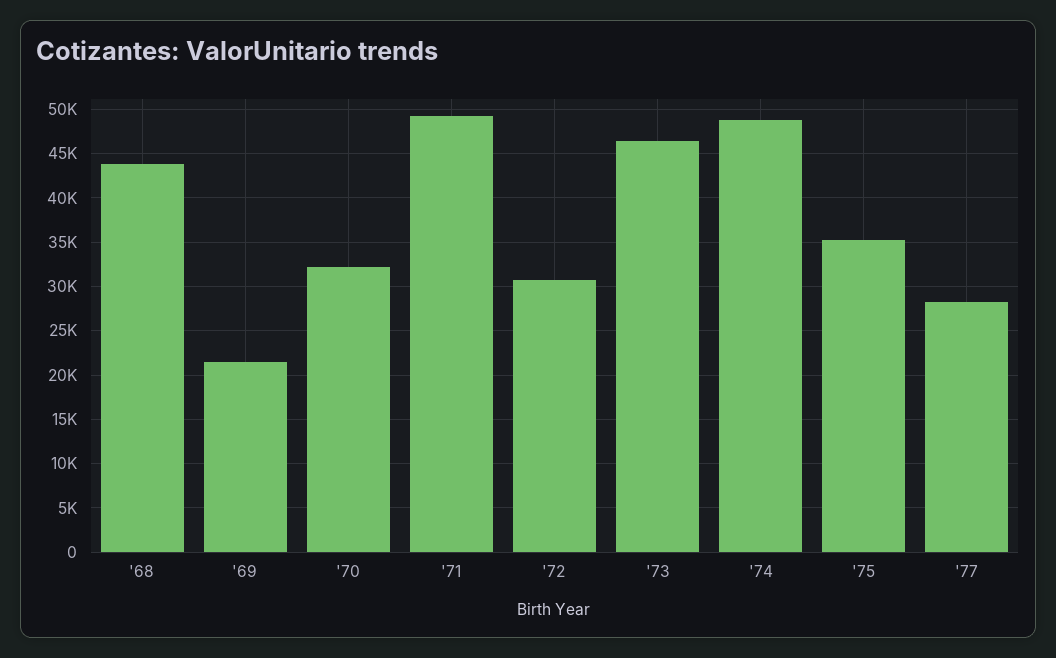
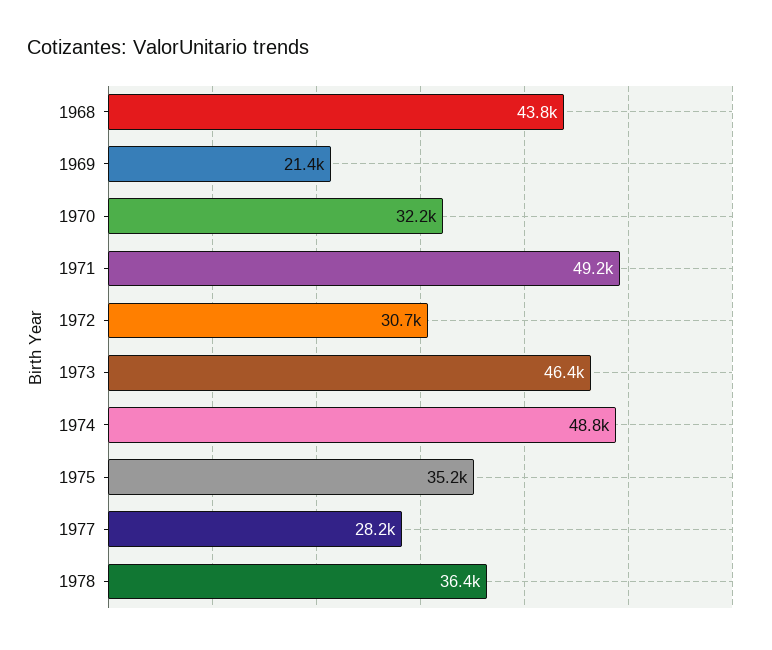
1978: none -> 36400

